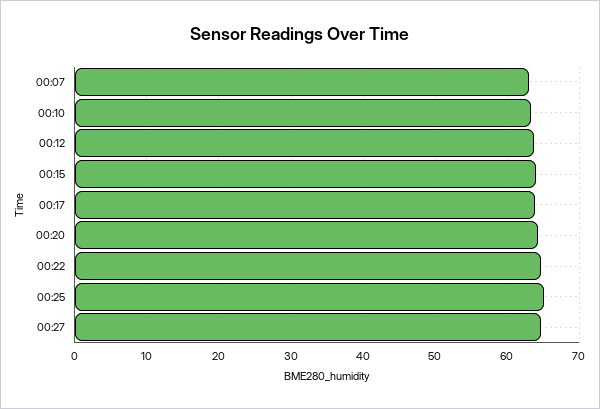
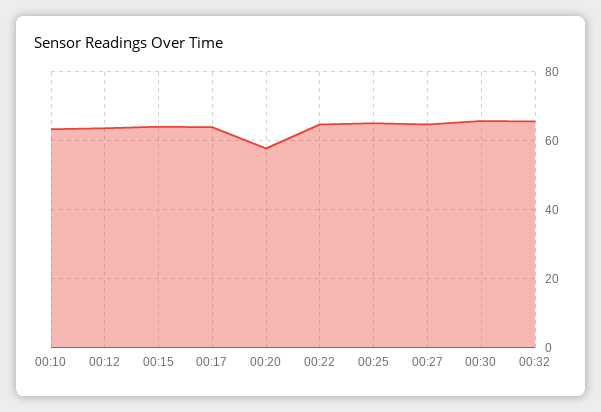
00:07: 63 -> none
00:20: 64 -> 58
00:30: none -> 66
00:32: none -> 66

